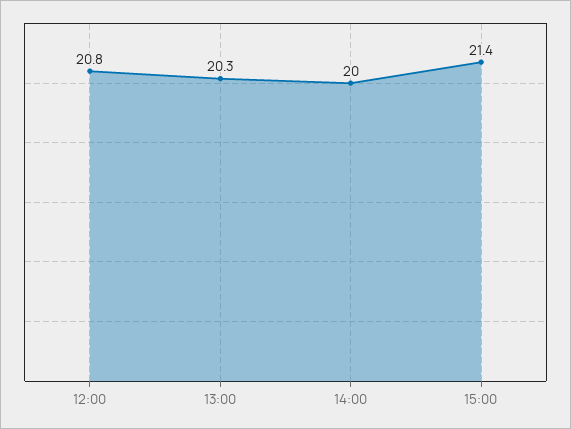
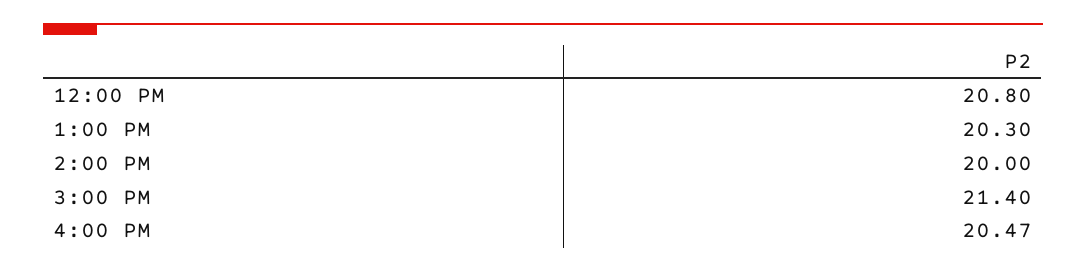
4:00 PM: none -> 20.47

